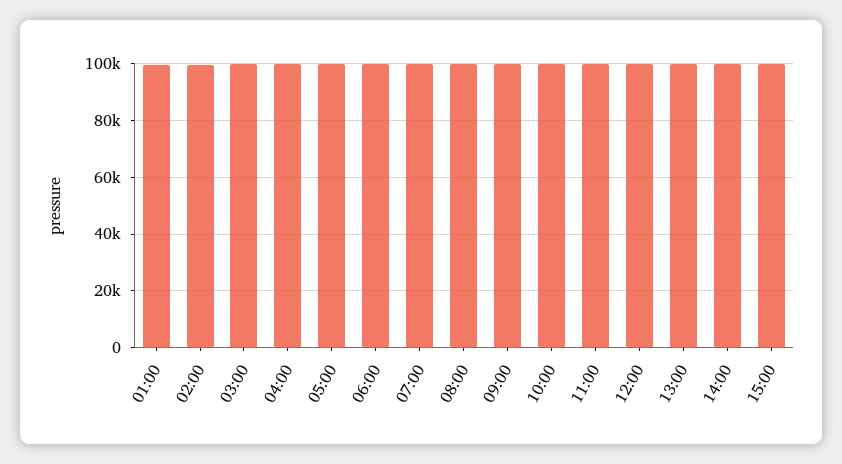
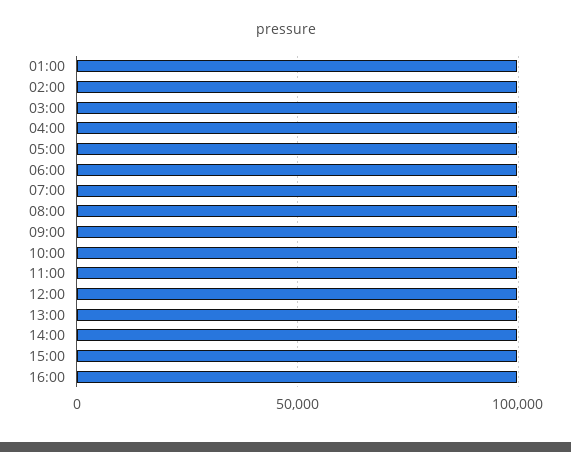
16:00: none -> 100000

